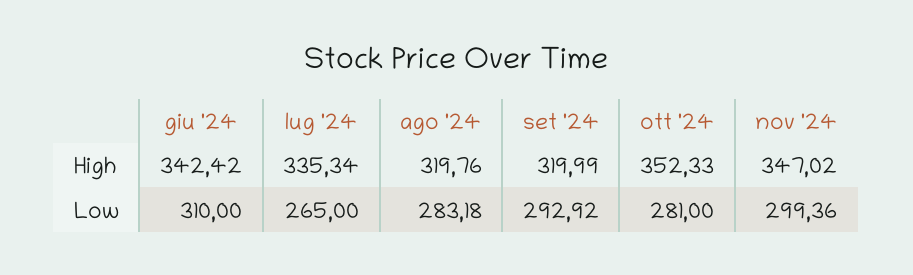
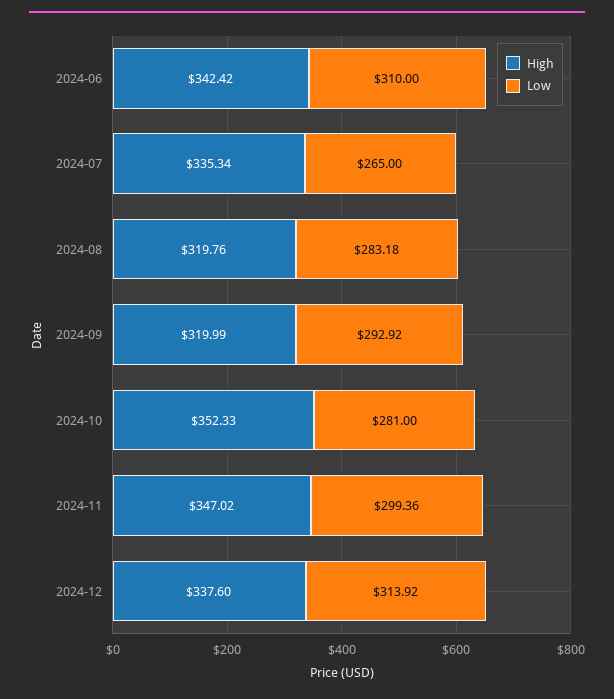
High, 2024-12: none -> 337.6
Low, 2024-12: none -> 313.92

